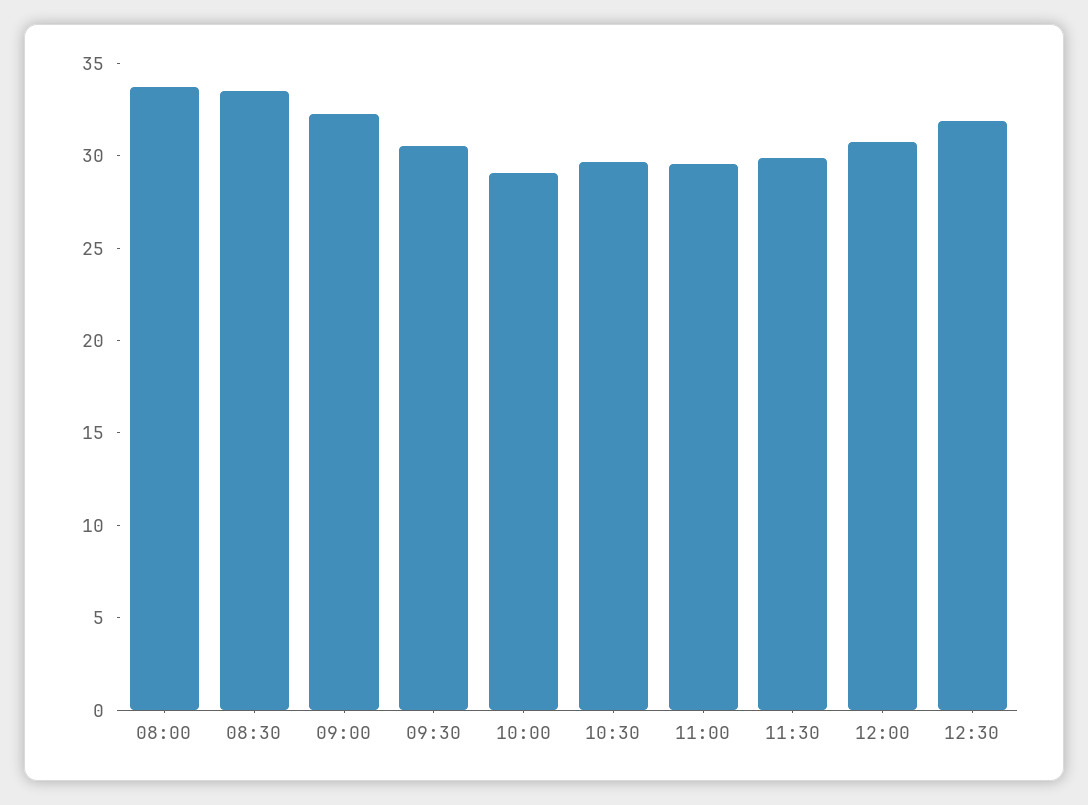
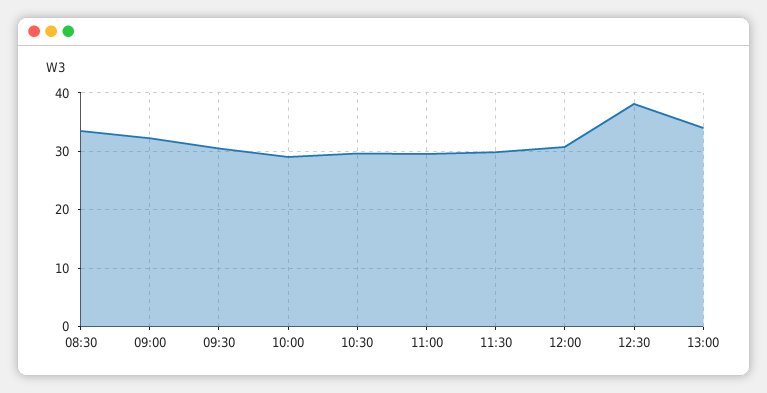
08:00: 34 -> none
12:30: 32 -> 38
13:00: none -> 34

